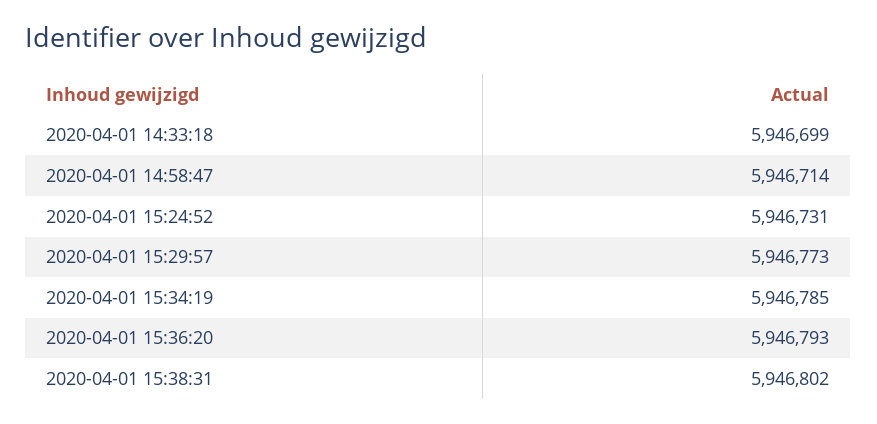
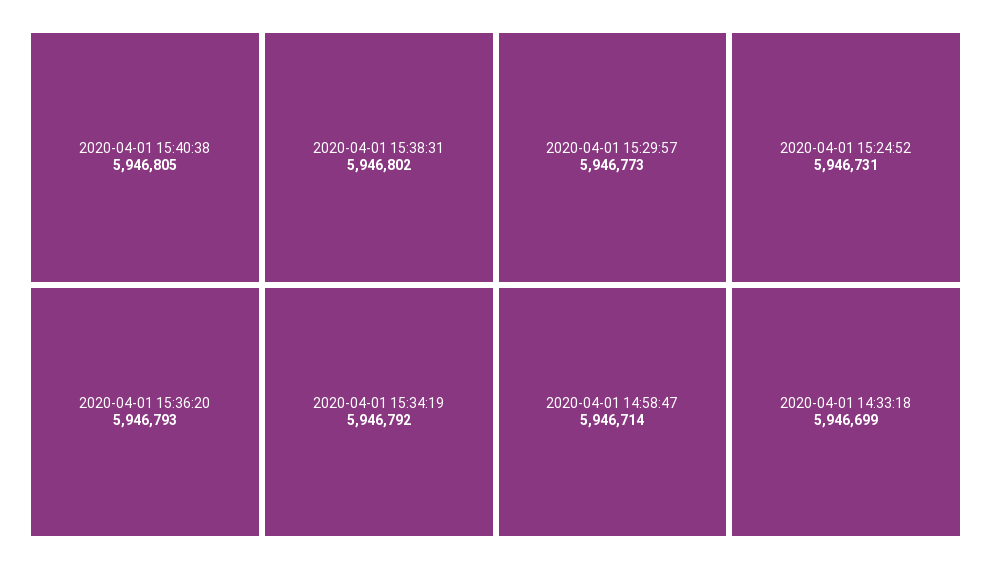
2020-04-01 15:34:19: 5946785 -> 5946792
2020-04-01 15:40:38: none -> 5946805

